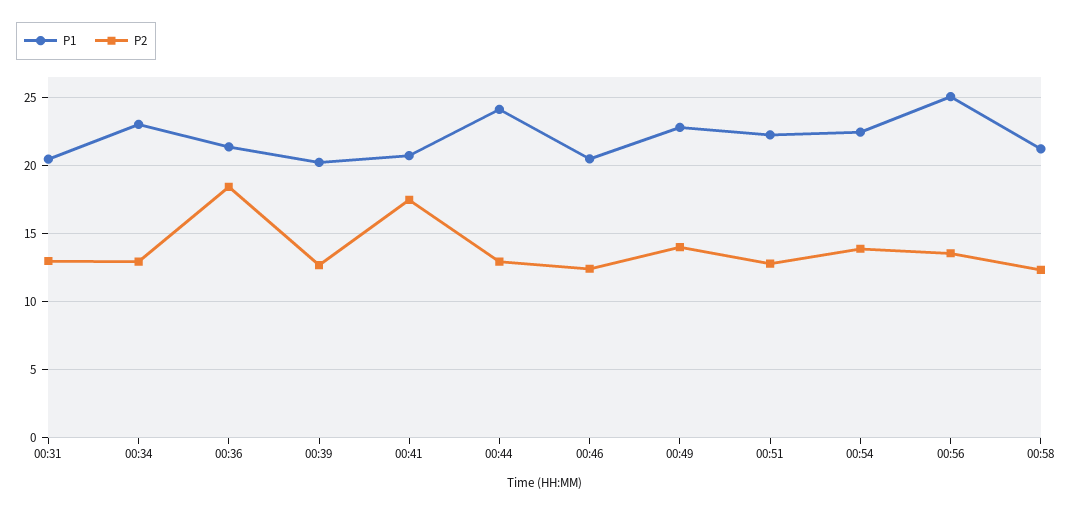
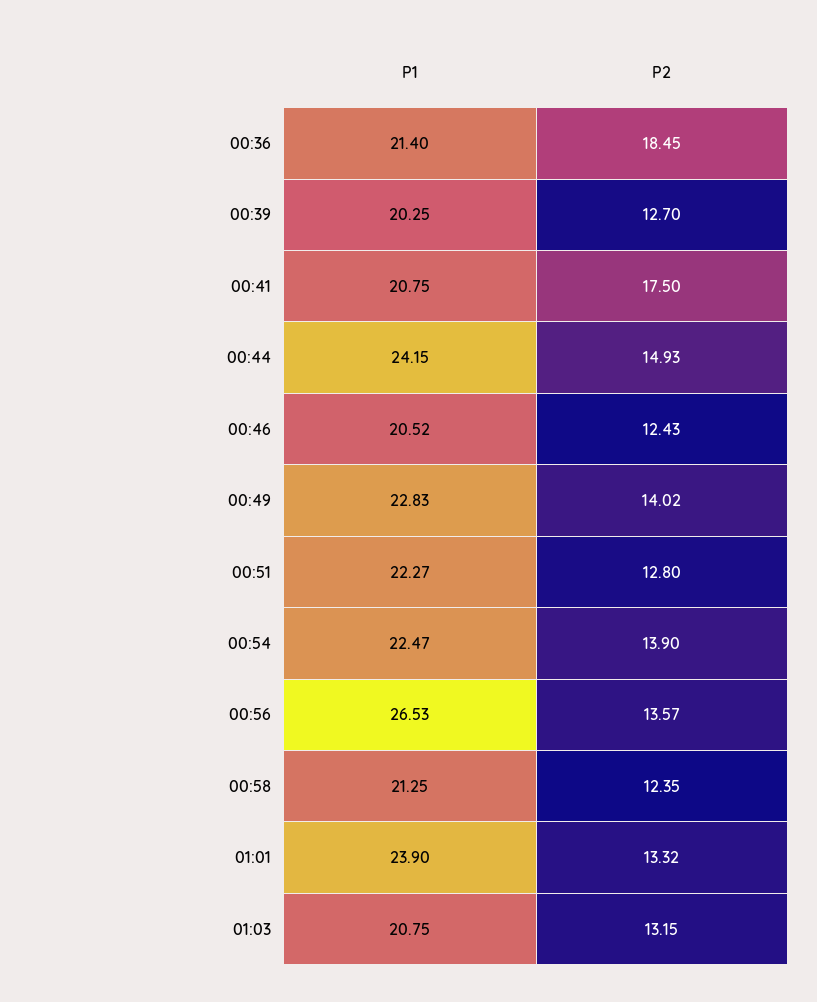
P1, 00:31: 20.5 -> none
P2, 00:31: 13 -> none
P1, 00:34: 23 -> none
P2, 00:34: 13 -> none
P2, 00:44: 13 -> 14.93
P1, 00:56: 25 -> 26.53
P1, 01:01: none -> 23.9
P2, 01:01: none -> 13.32
P1, 01:03: none -> 20.75
P2, 01:03: none -> 13.15

